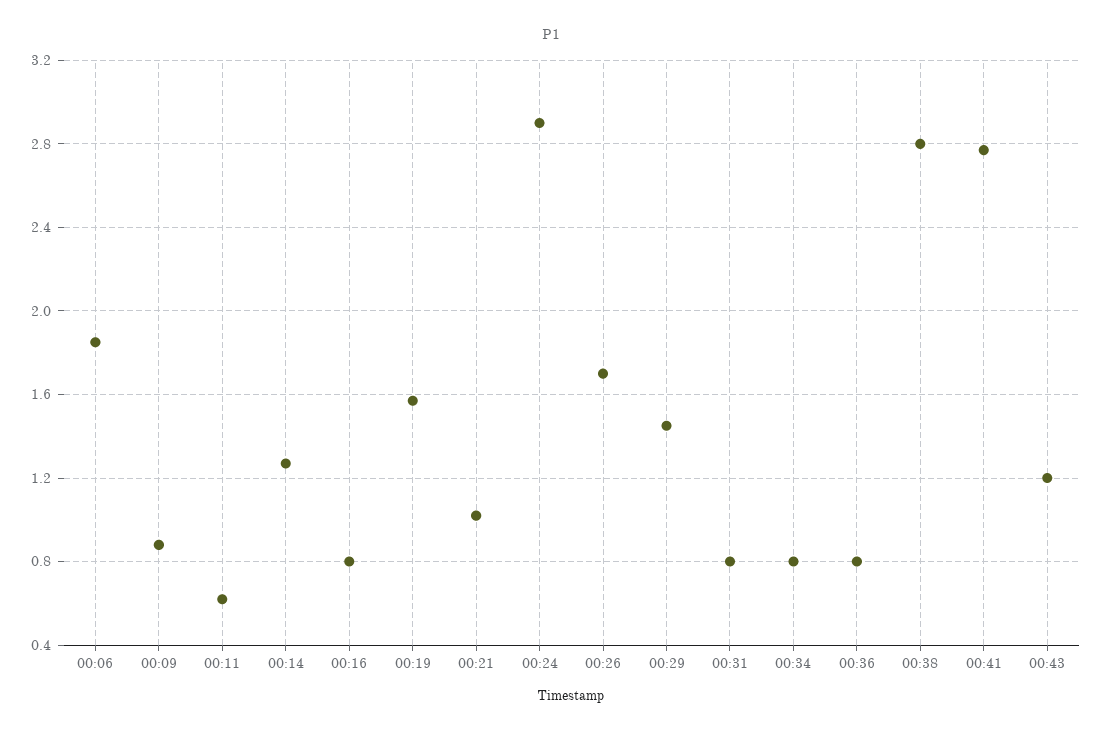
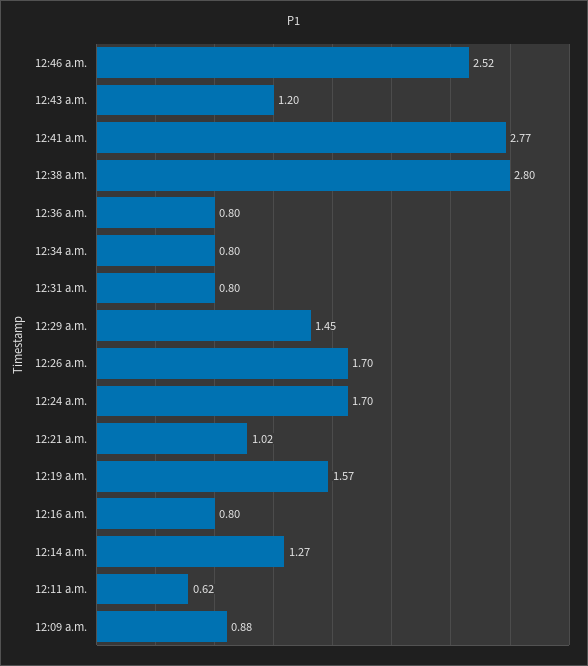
00:06: 1.85 -> none
00:24: 2.9 -> 1.7
12:46 a.m.: none -> 2.52

